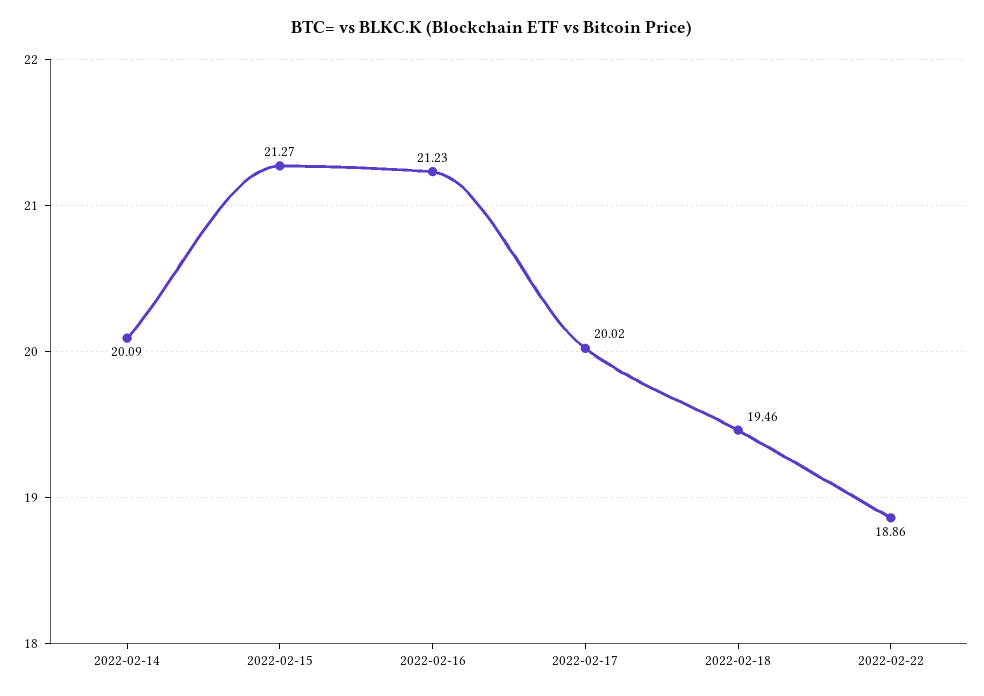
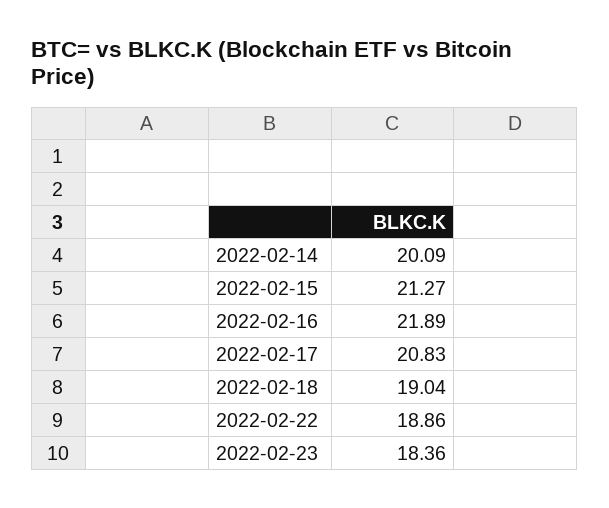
2022-02-16: 21.23 -> 21.89
2022-02-17: 20.02 -> 20.83
2022-02-18: 19.46 -> 19.04
2022-02-23: none -> 18.36

